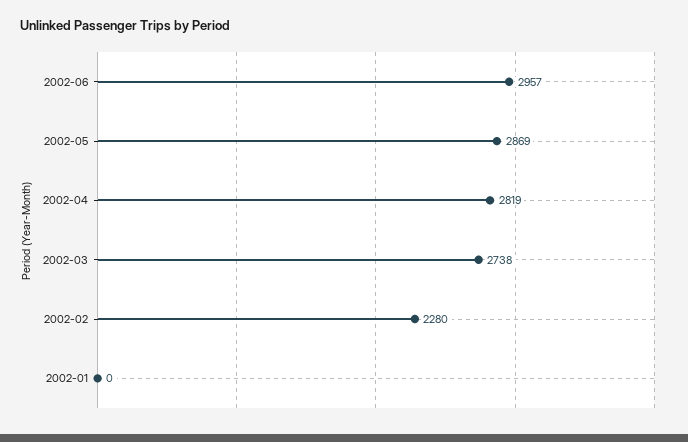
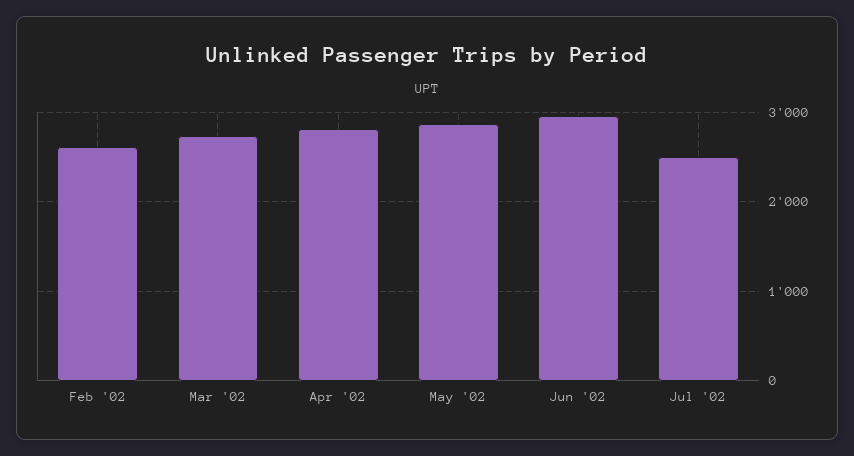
2002-02: 2280 -> 2600
2002-01: 0 -> none
Jul '02: none -> 2500

